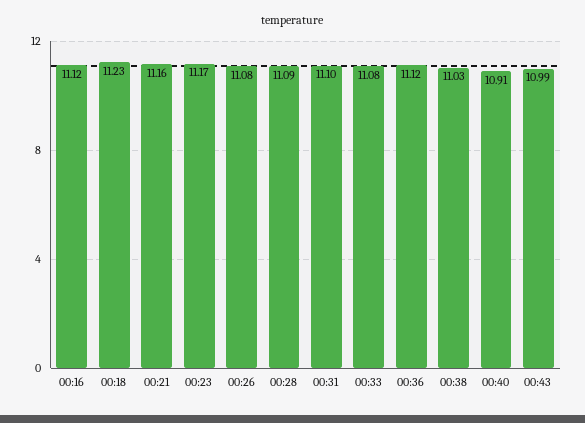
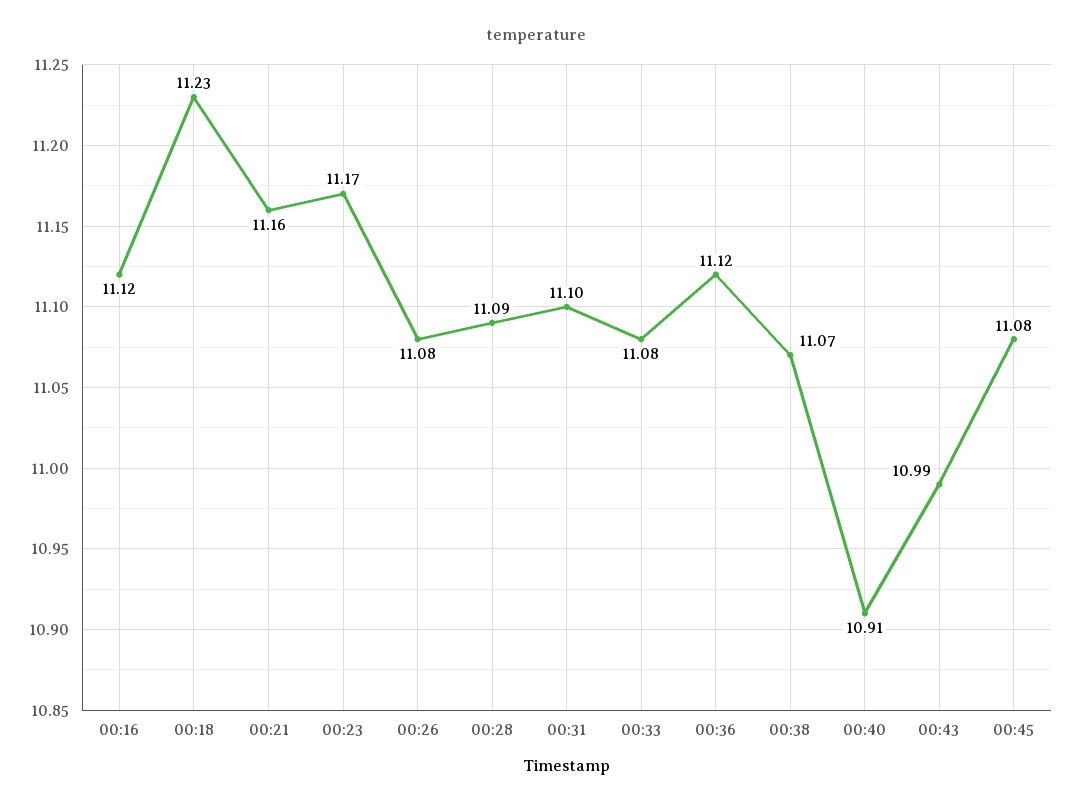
00:38: 11.03 -> 11.07
00:45: none -> 11.08

